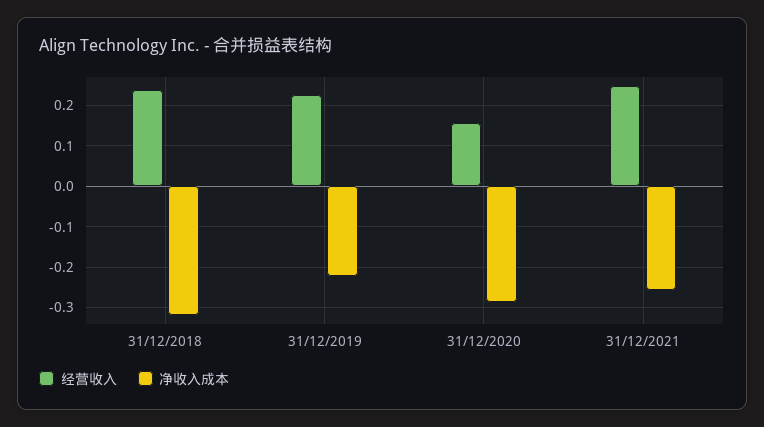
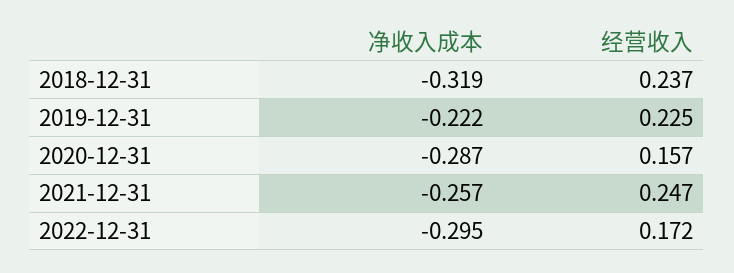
净收入成本, 2022-12-31: none -> -0.295
经营收入, 2022-12-31: none -> 0.172

